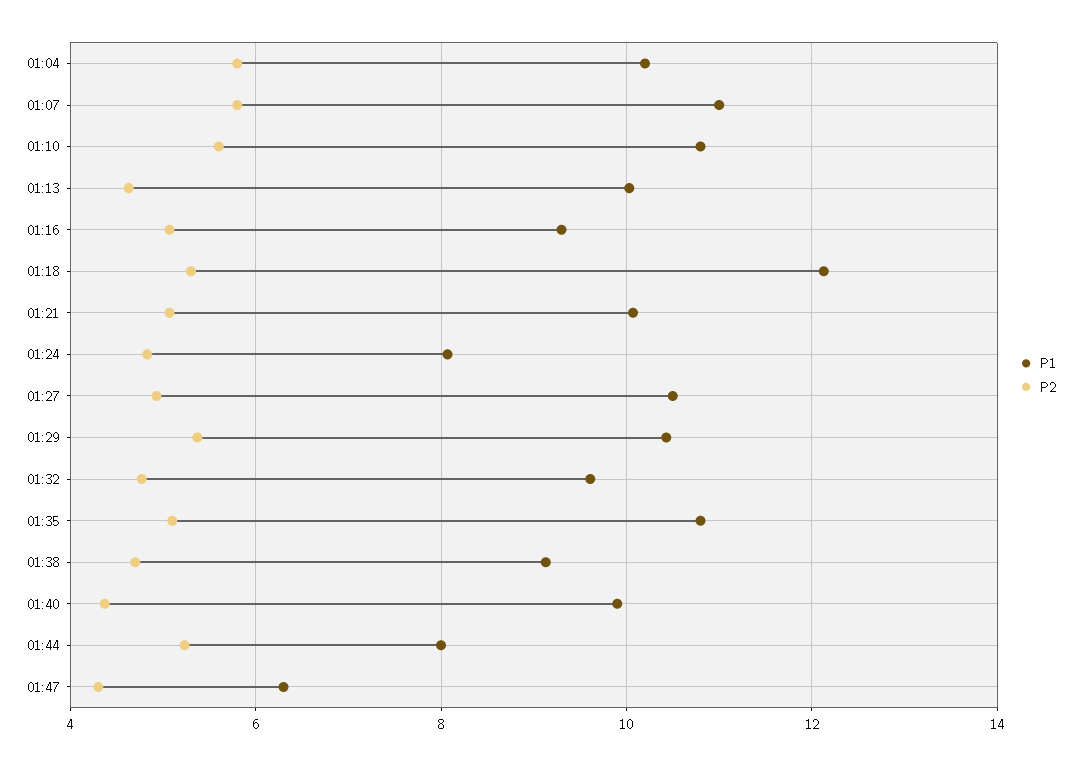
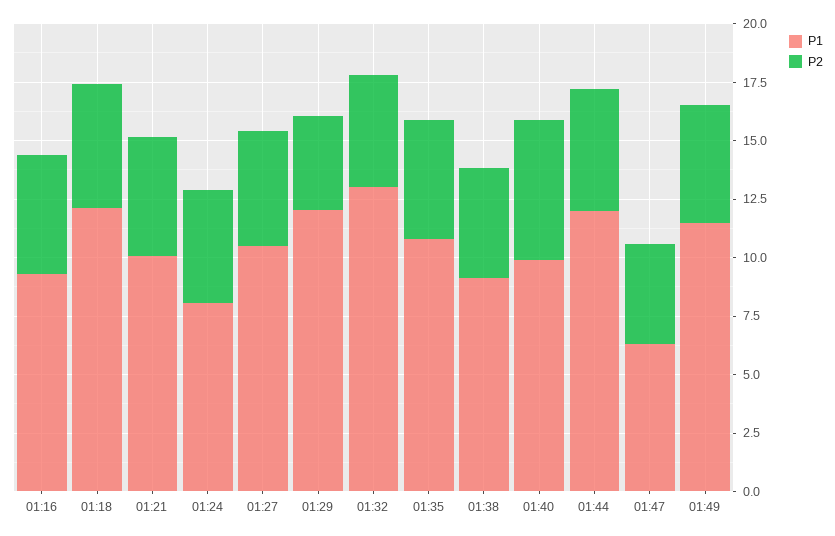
P1, 01:04: 10.2 -> none
P2, 01:04: 5.8 -> none
P1, 01:07: 11 -> none
P2, 01:07: 5.8 -> none
P1, 01:10: 10.8 -> none
P2, 01:10: 5.6 -> none
P1, 01:13: 10 -> none
P2, 01:13: 4.6 -> none
P1, 01:29: 10.4 -> 12
P2, 01:29: 5.4 -> 4
P1, 01:32: 9.6 -> 13
P2, 01:40: 4.4 -> 6
P1, 01:44: 8 -> 12
P1, 01:49: none -> 11.5
P2, 01:49: none -> 5

